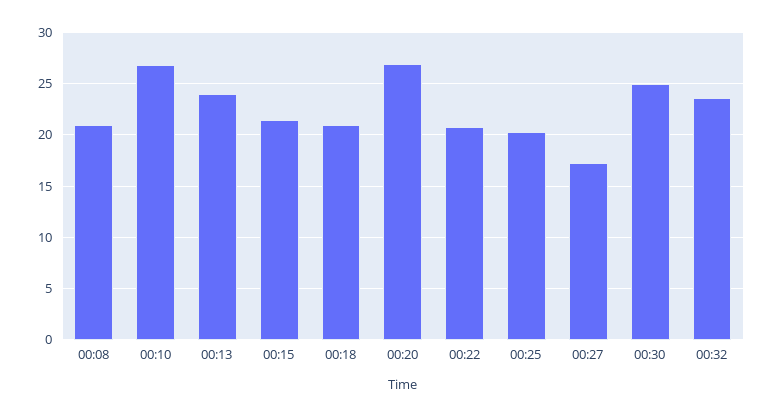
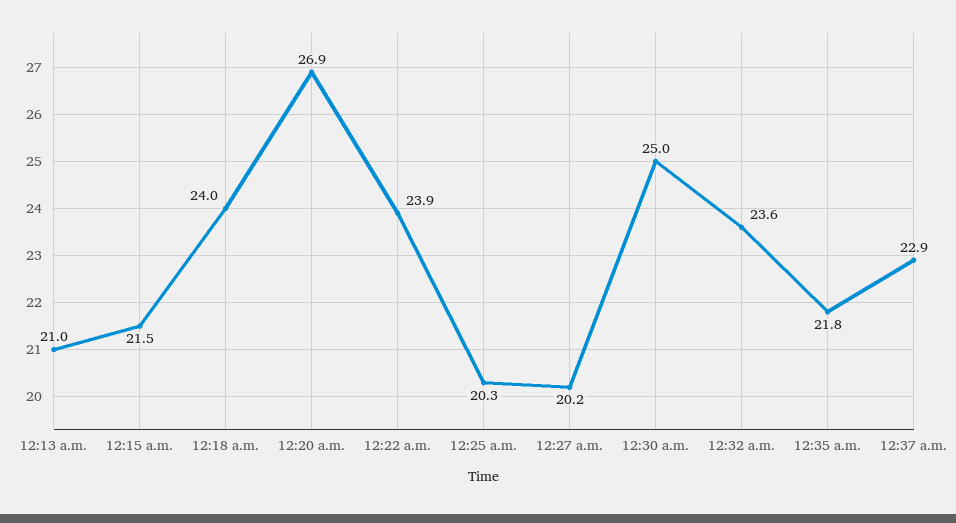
00:08: 21 -> none
00:10: 27 -> none
00:13: 24 -> 21
00:18: 21 -> 24
00:22: 21 -> 23.9
00:27: 17 -> 20.2
12:35 a.m.: none -> 21.8
12:37 a.m.: none -> 22.9

